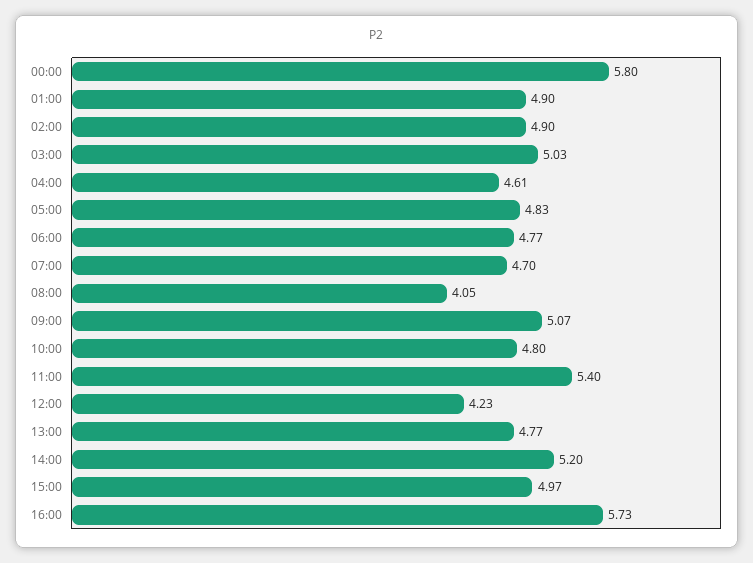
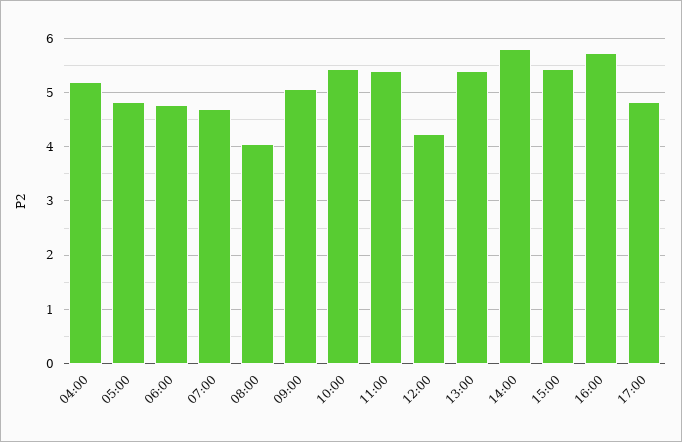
00:00: 5.8 -> none
01:00: 4.9 -> none
02:00: 4.9 -> none
03:00: 5.03 -> none
04:00: 4.61 -> 5.2
10:00: 4.8 -> 5.4
13:00: 4.77 -> 5.4
14:00: 5.2 -> 5.8
15:00: 4.97 -> 5.4
17:00: none -> 4.8

